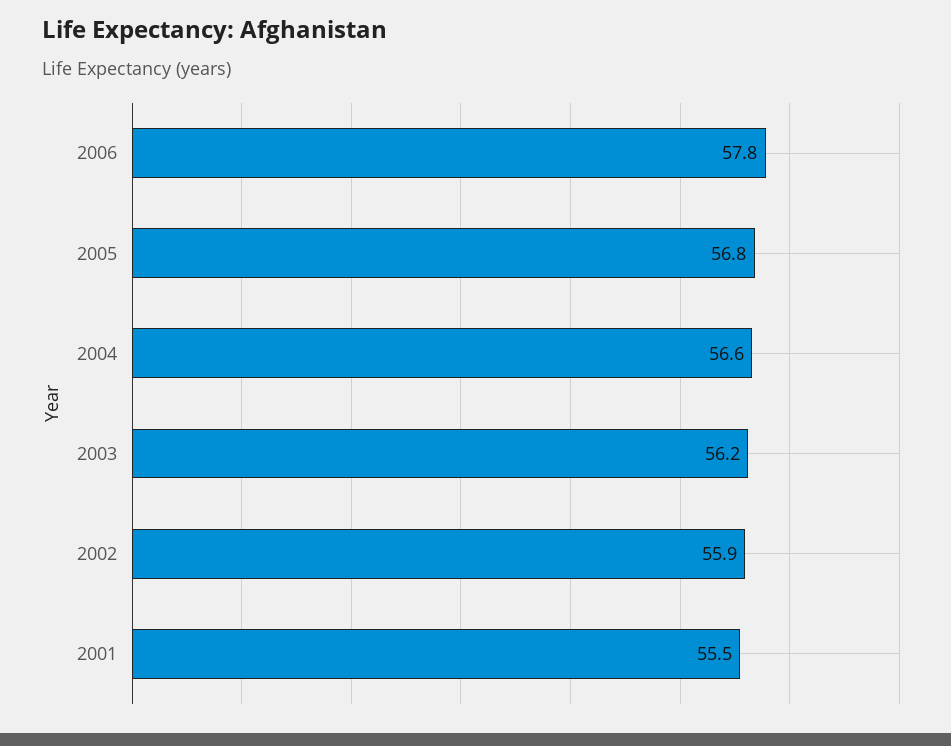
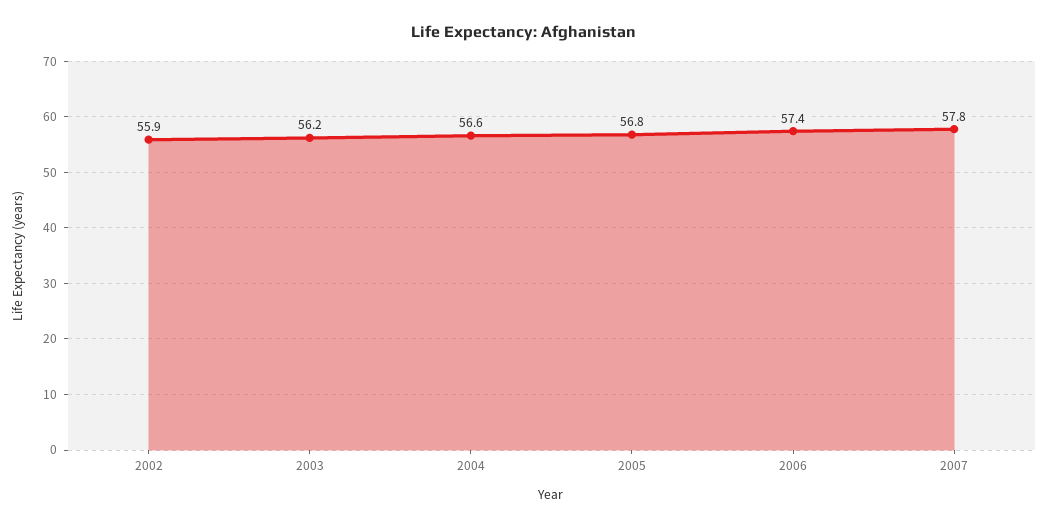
2006: 57.8 -> 57.4
2001: 55.5 -> none
2007: none -> 57.8

